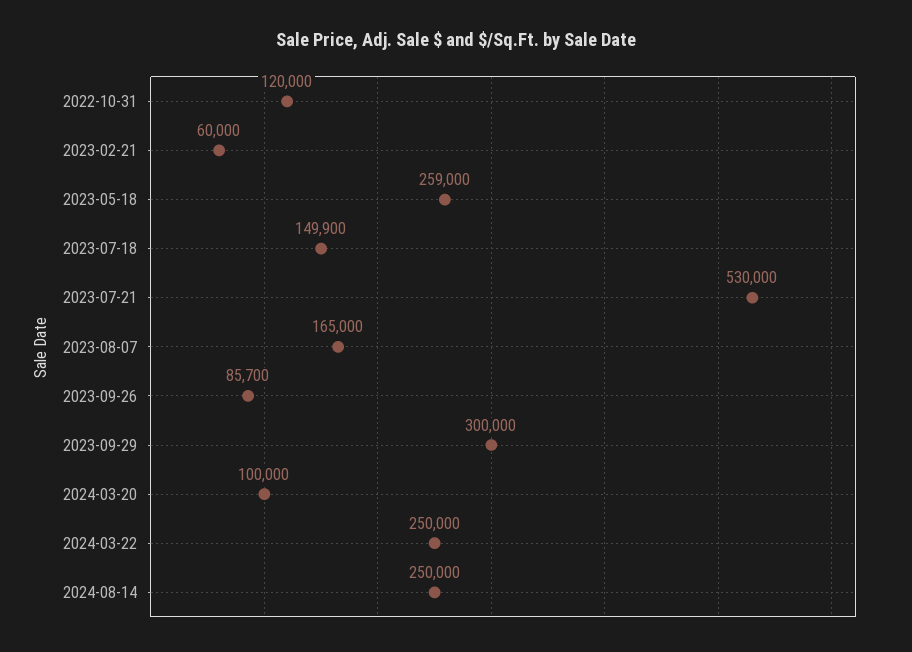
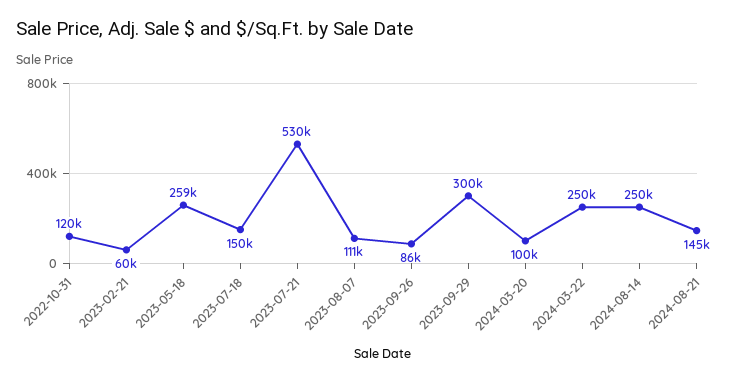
2023-08-07: 165000 -> 111000
2024-08-21: none -> 145000

